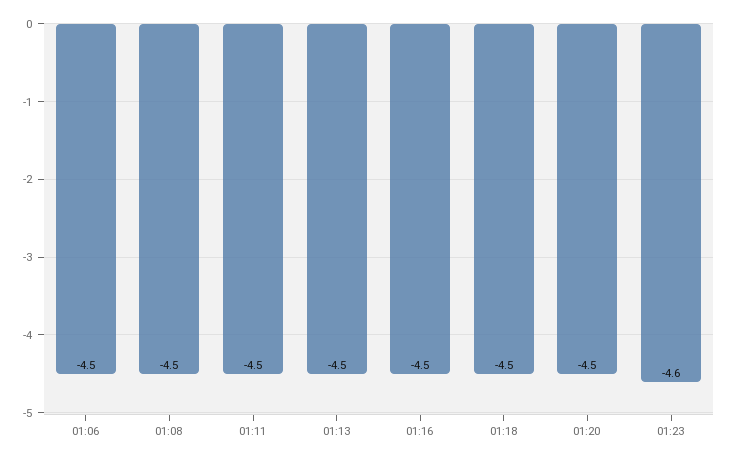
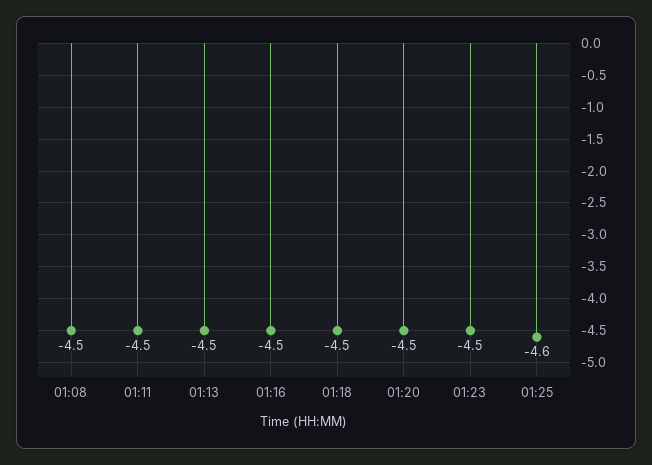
01:06: -4.5 -> none
01:23: -4.6 -> -4.5
01:25: none -> -4.6

